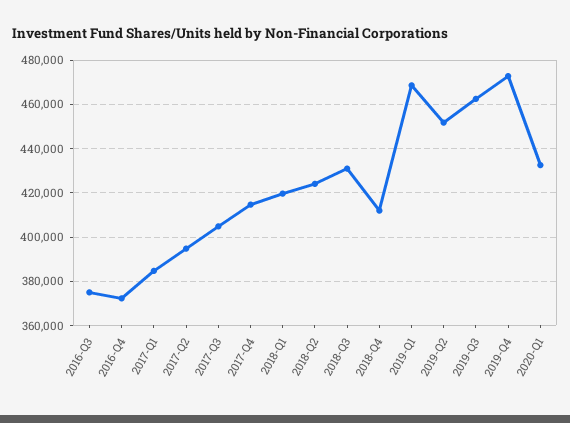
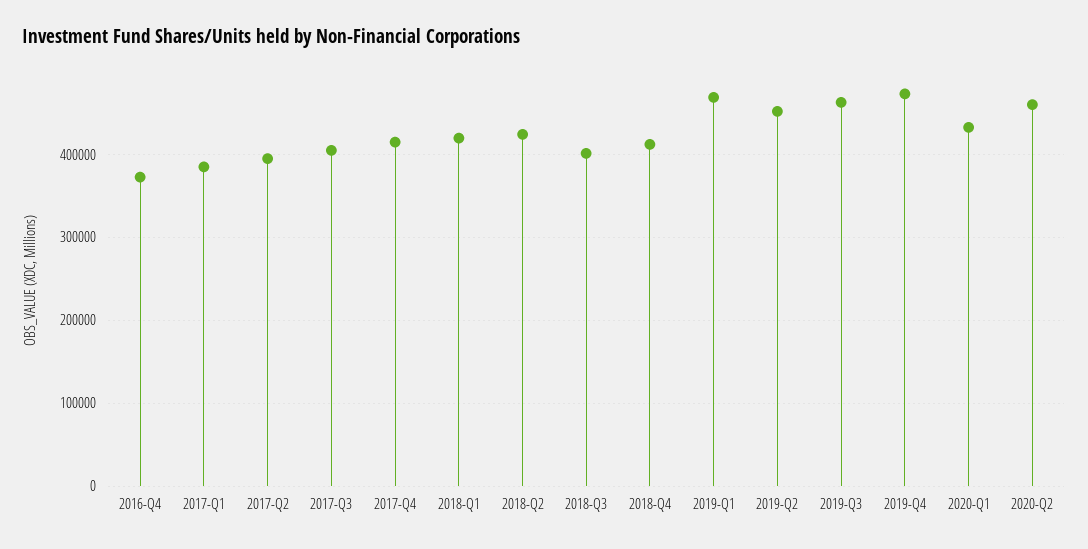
2016-Q3: 375000 -> none
2018-Q3: 430000 -> 400000
2020-Q2: none -> 460000

